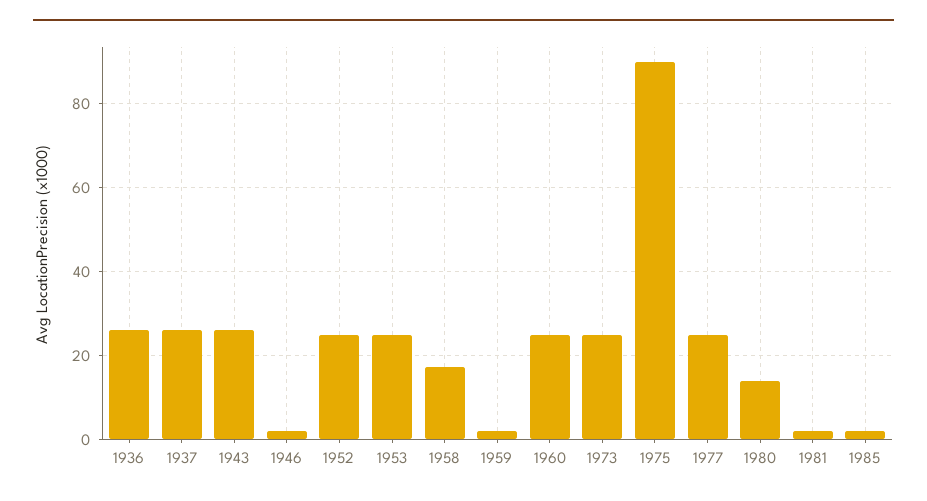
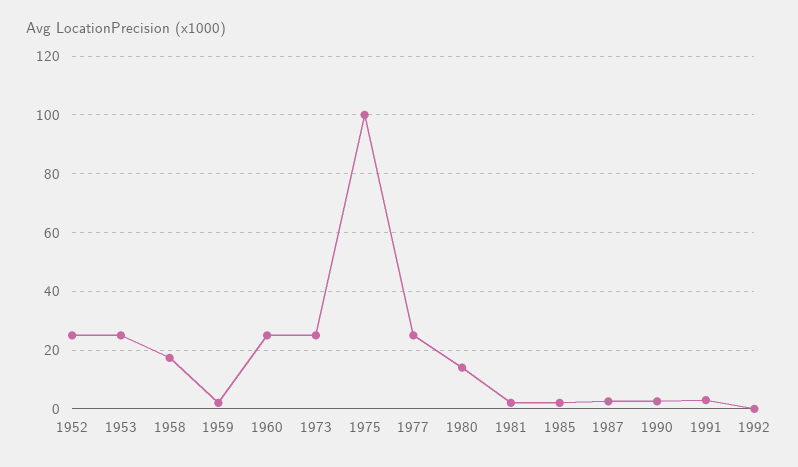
1936: 26 -> none
1937: 26 -> none
1943: 26 -> none
1946: 2 -> none
1975: 90 -> 100
1987: none -> 2.5
1990: none -> 2.5
1991: none -> 2.5
1992: none -> 0

